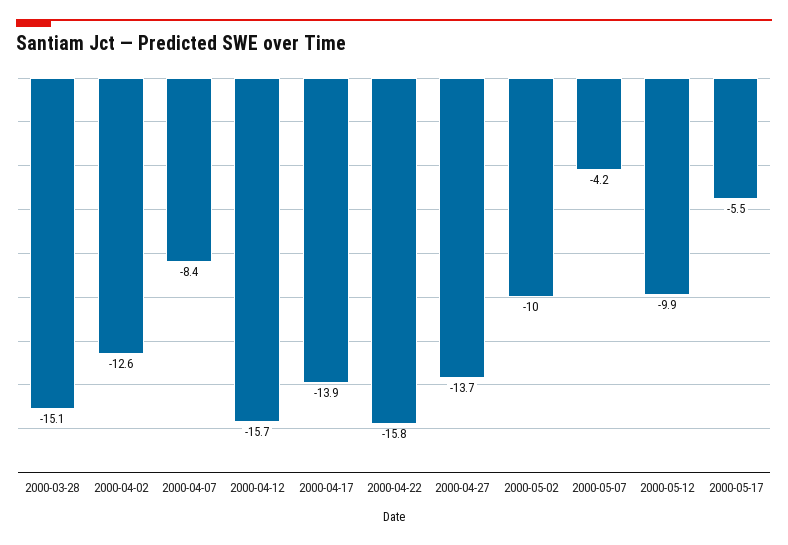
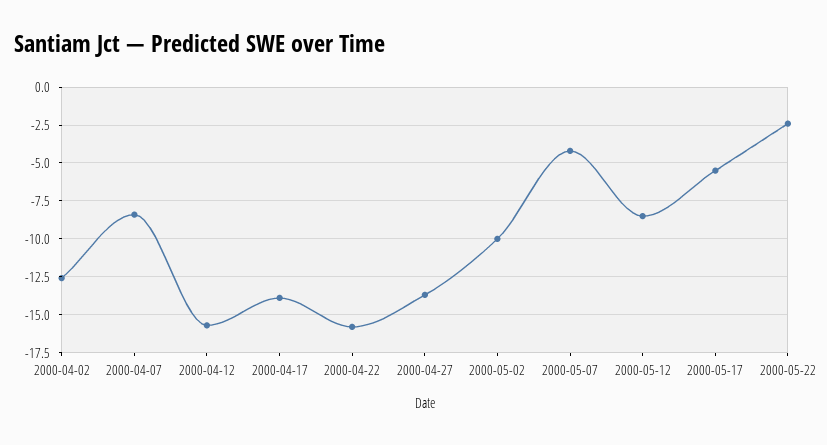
2000-03-28: -15.1 -> none
2000-05-12: -9.9 -> -8.5
2000-05-22: none -> -2.5

